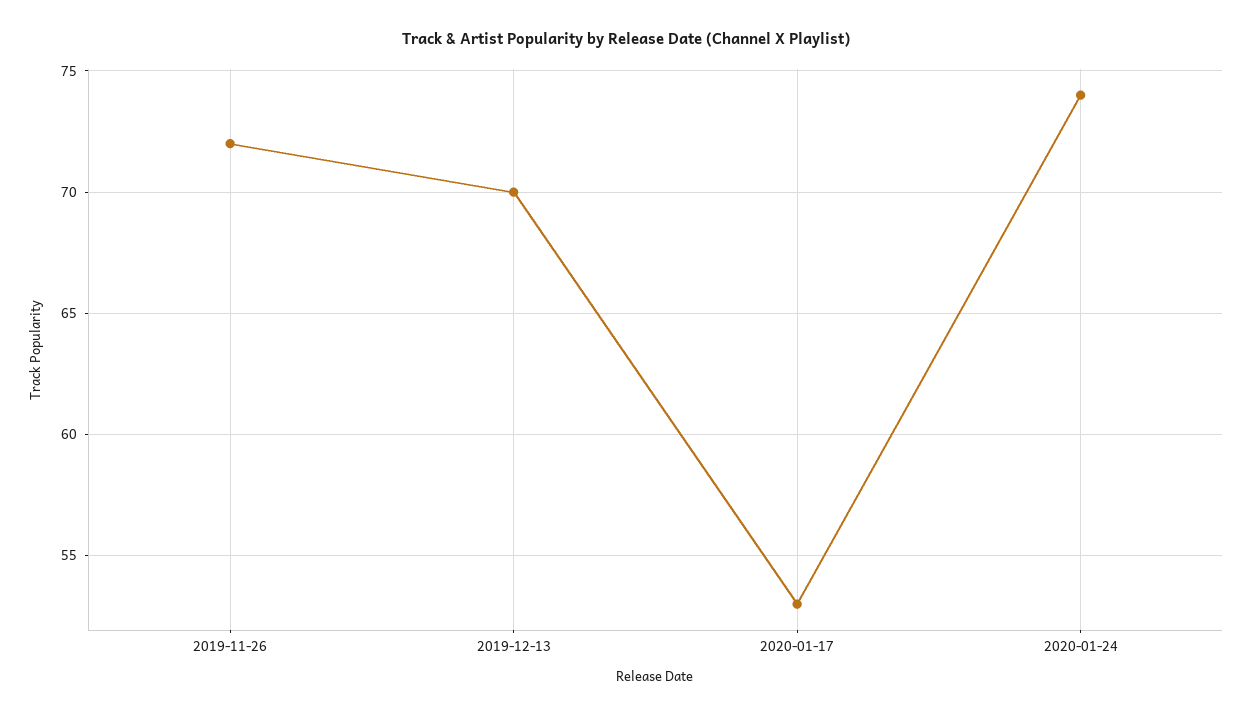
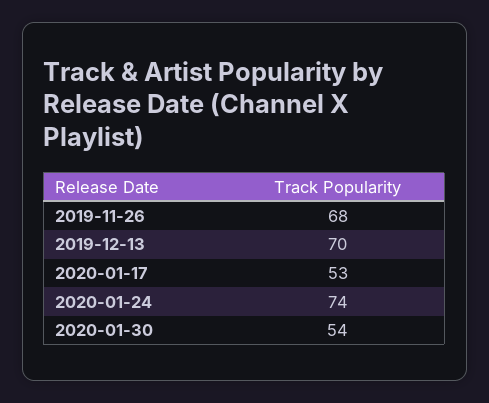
2019-11-26: 72 -> 68
2020-01-30: none -> 54

